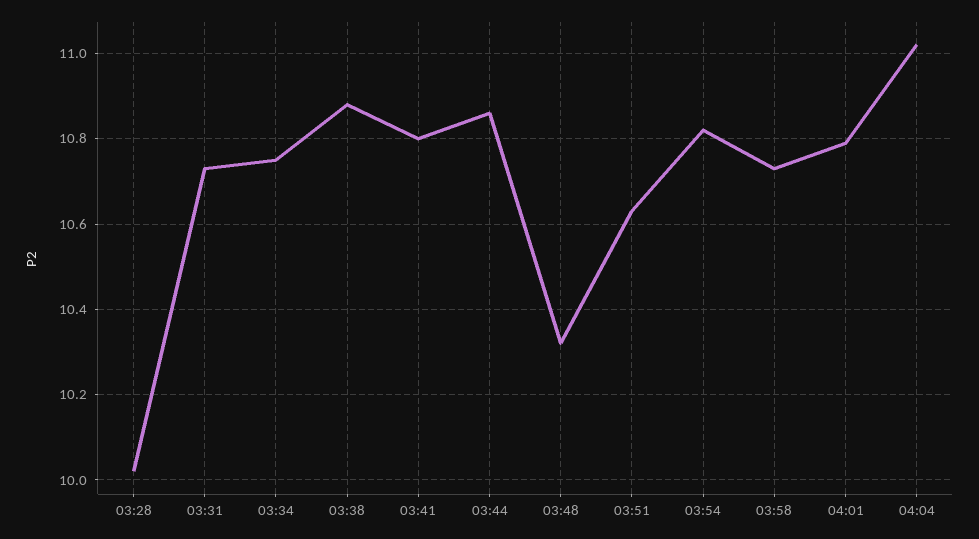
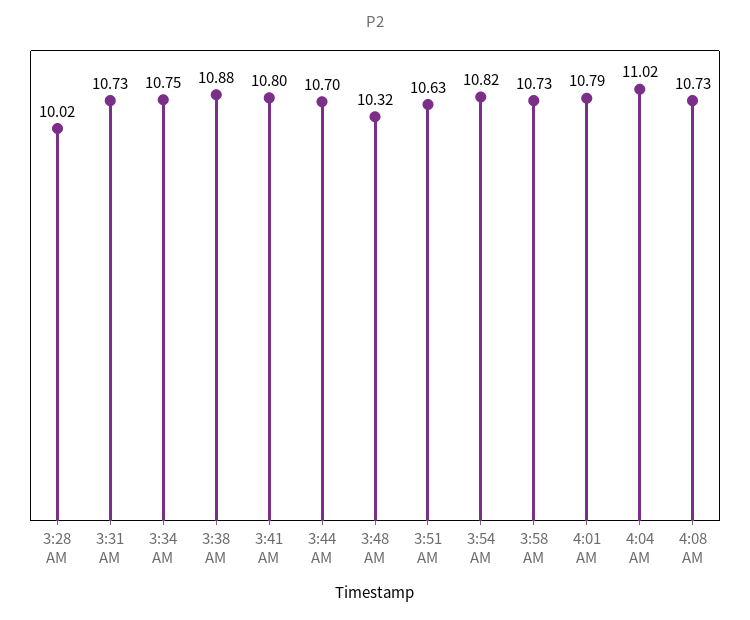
03:44: 10.85 -> 10.7
4:08 AM: none -> 10.73

